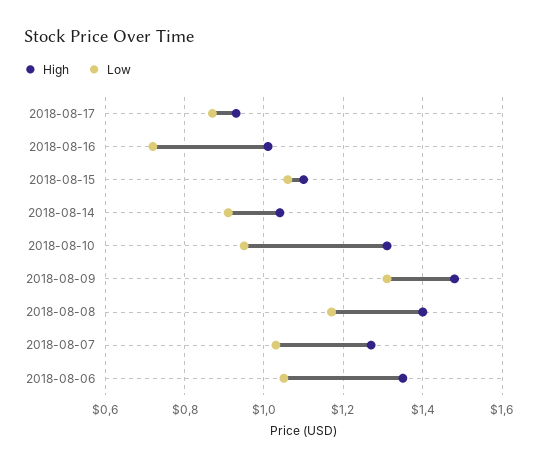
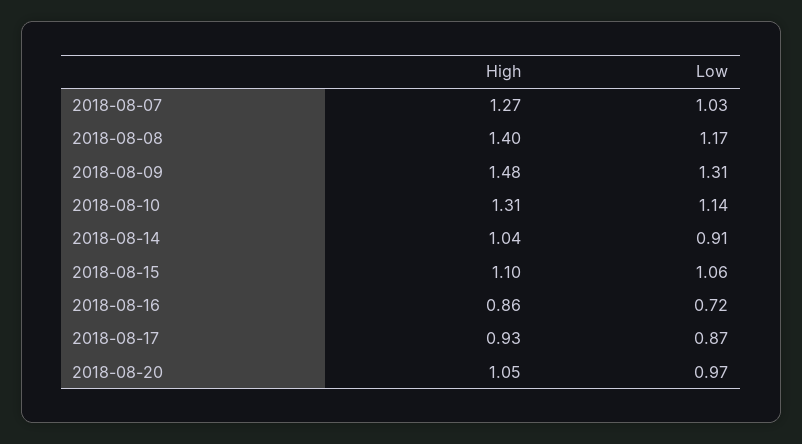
High, 2018-08-16: 1 -> 0.86
Low, 2018-08-10: 0.95 -> 1.14
High, 2018-08-06: 1.35 -> none
Low, 2018-08-06: 1.05 -> none
High, 2018-08-20: none -> 1.05
Low, 2018-08-20: none -> 0.97

